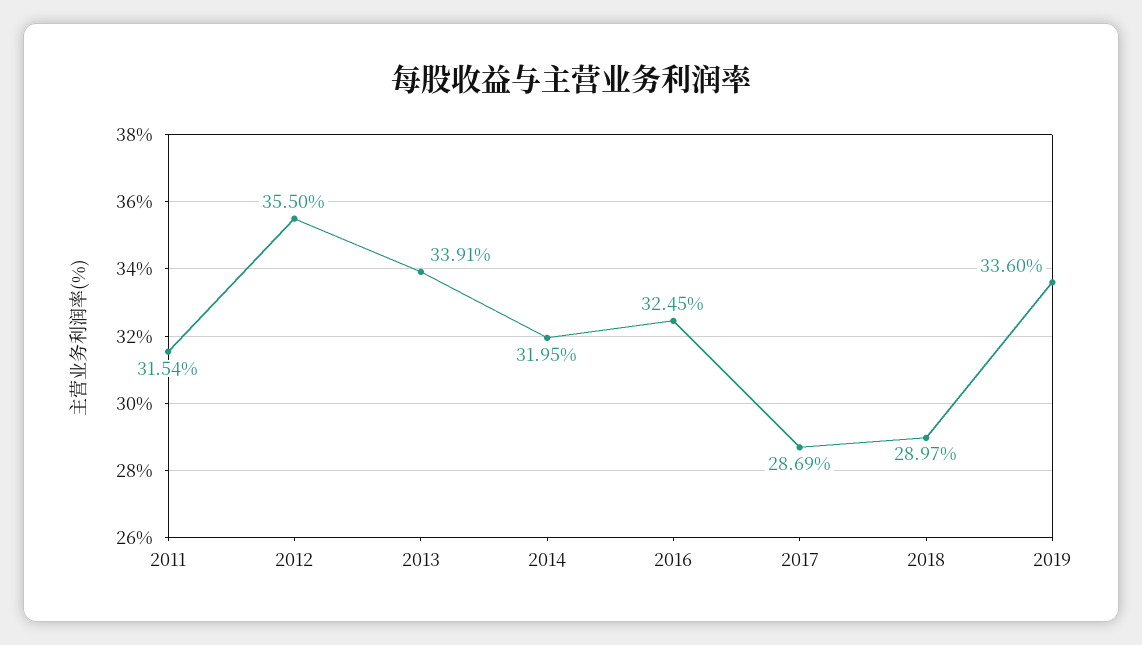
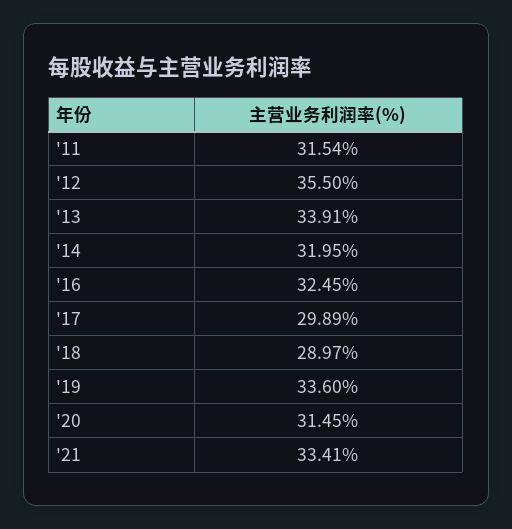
2017: 28.69 -> 29.89
'20: none -> 31.45
'21: none -> 33.41

